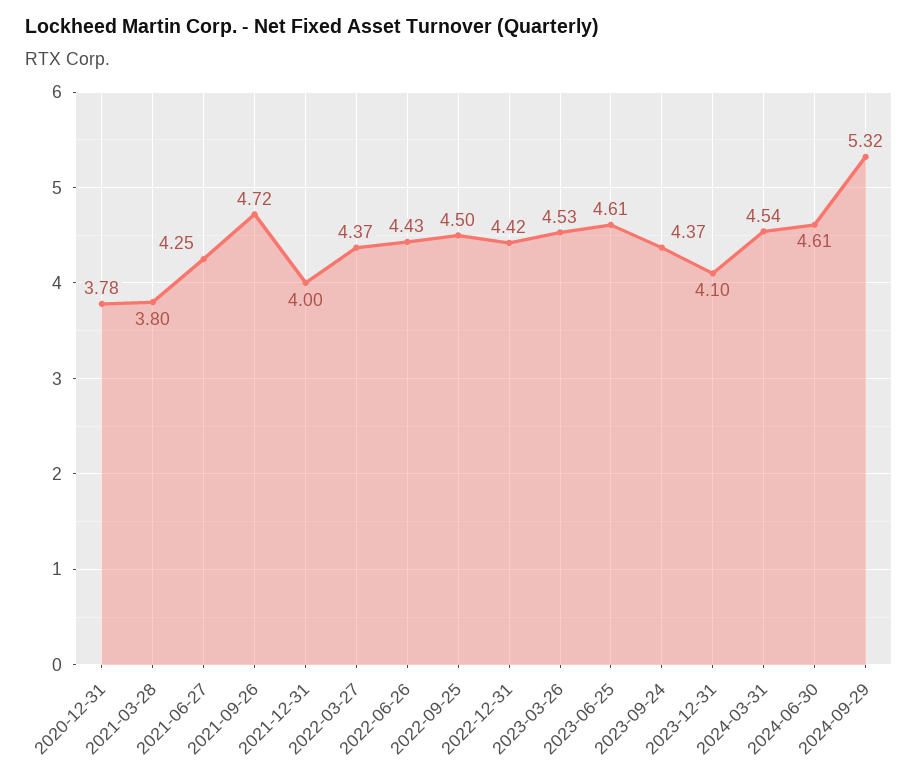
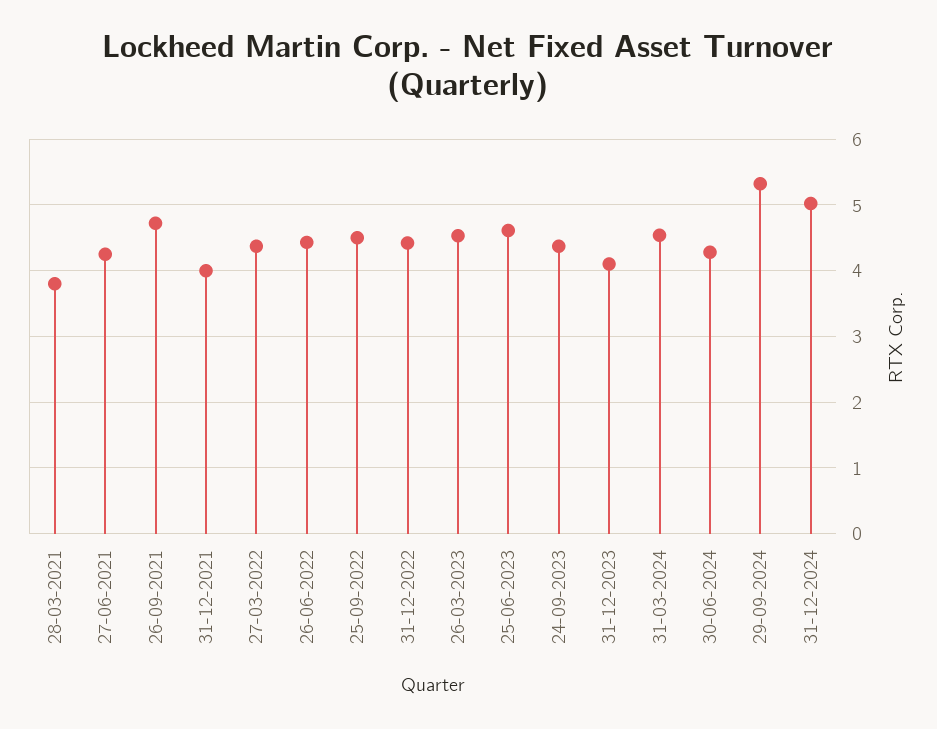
2020-12-31: 3.78 -> none
2024-06-30: 4.61 -> 4.3
31-12-2024: none -> 5

